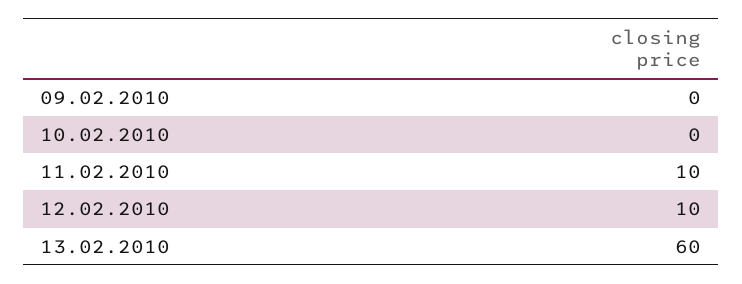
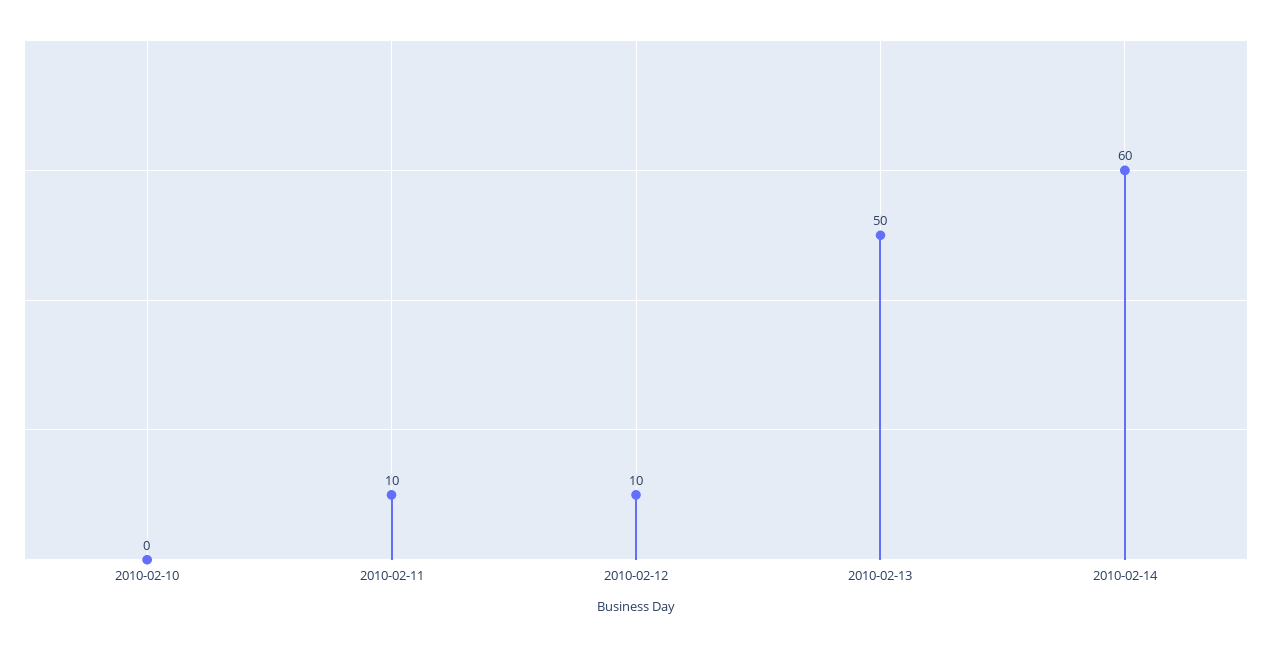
09.02.2010: 0 -> none
13.02.2010: 60 -> 50
2010-02-14: none -> 60

